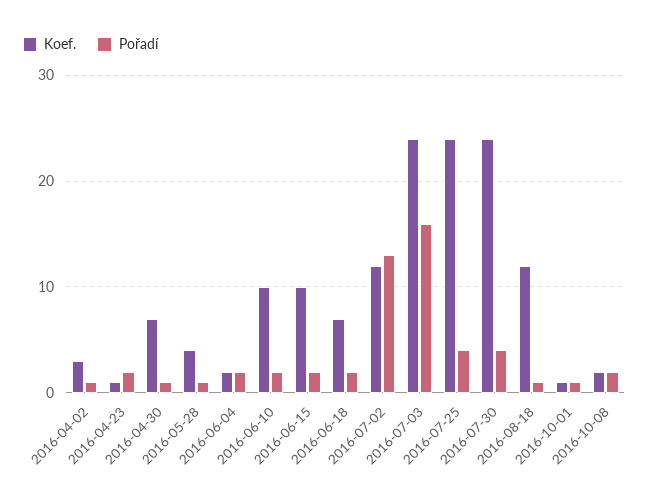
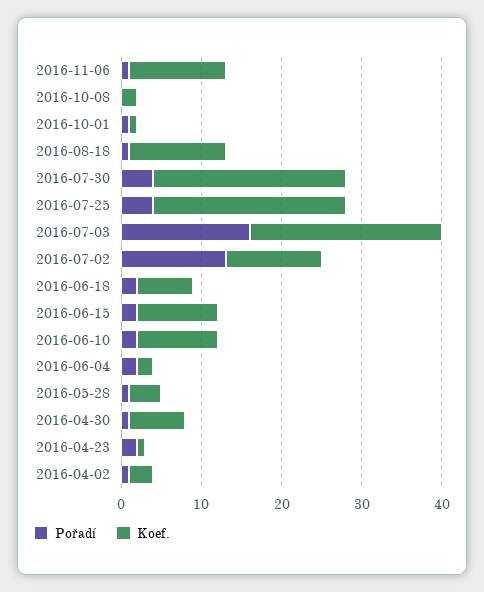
Pořadí, 2016-10-08: 2 -> 0
Pořadí, 2016-11-06: none -> 1
Koef., 2016-11-06: none -> 12

